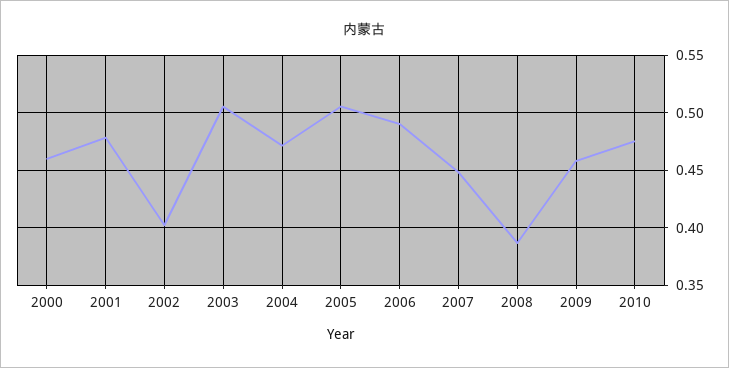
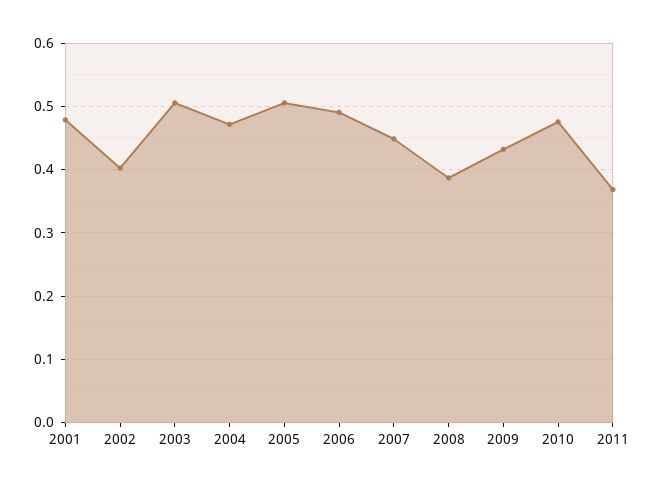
2000: 0.46 -> none
2009: 0.46 -> 0.43
2011: none -> 0.37

